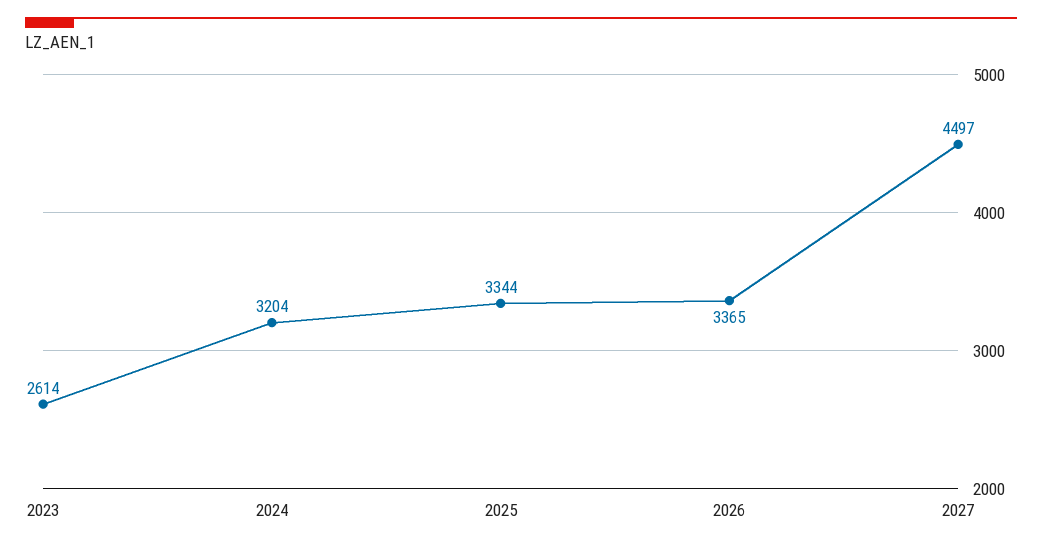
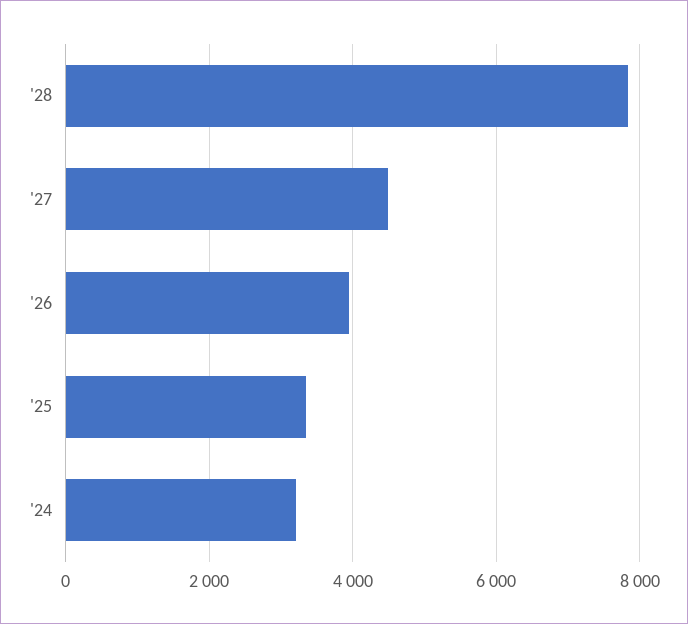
2023: 2614 -> none
2026: 3365 -> 4000
'28: none -> 7800

